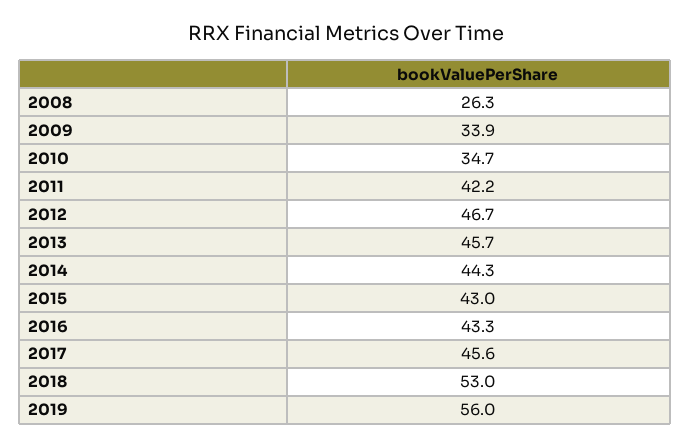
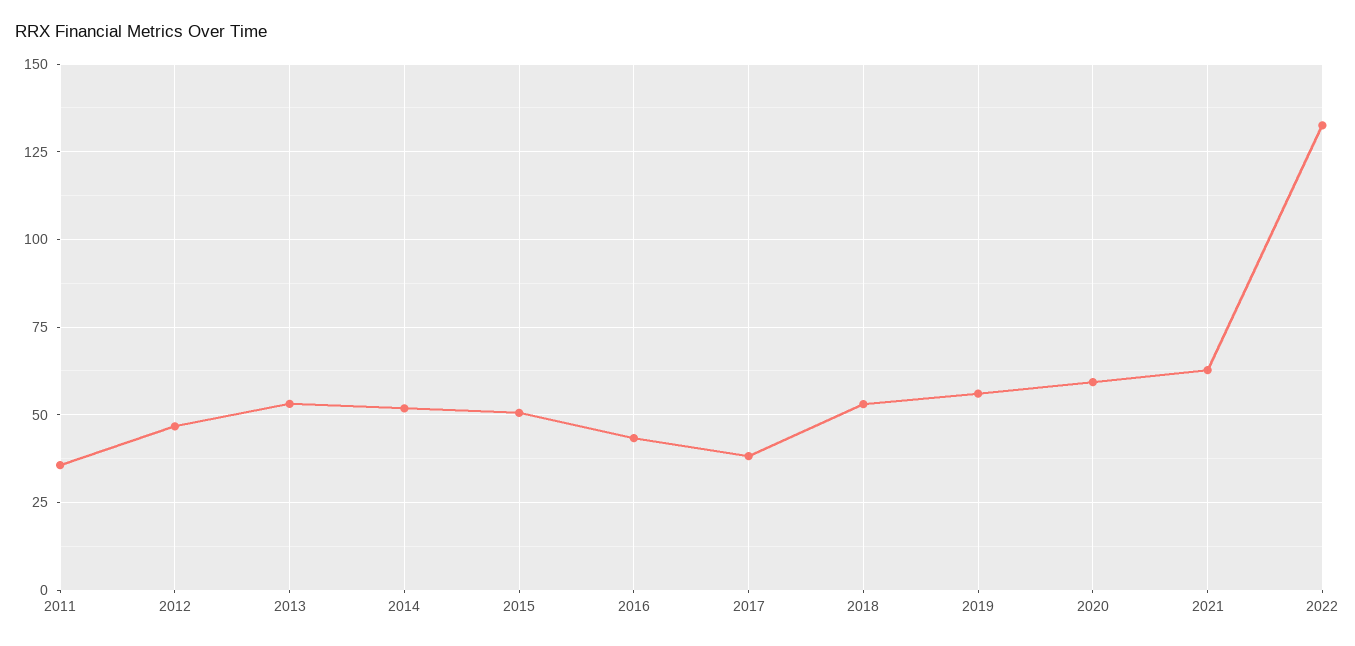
2008: 26.3 -> none
2009: 33.9 -> none
2010: 34.7 -> none
2011: 42.2 -> 35
2013: 45.7 -> 52.5
2014: 44.3 -> 52.5
2015: 43 -> 50
2017: 45.6 -> 37.5
2020: none -> 60
2021: none -> 62.5
2022: none -> 132.5

